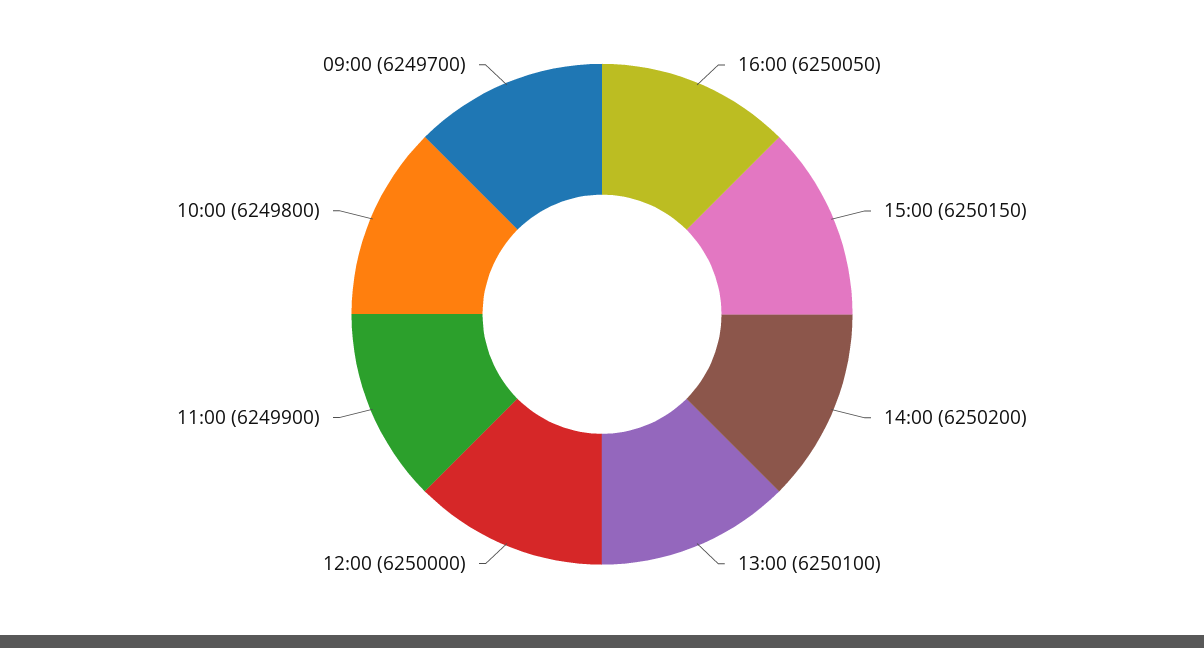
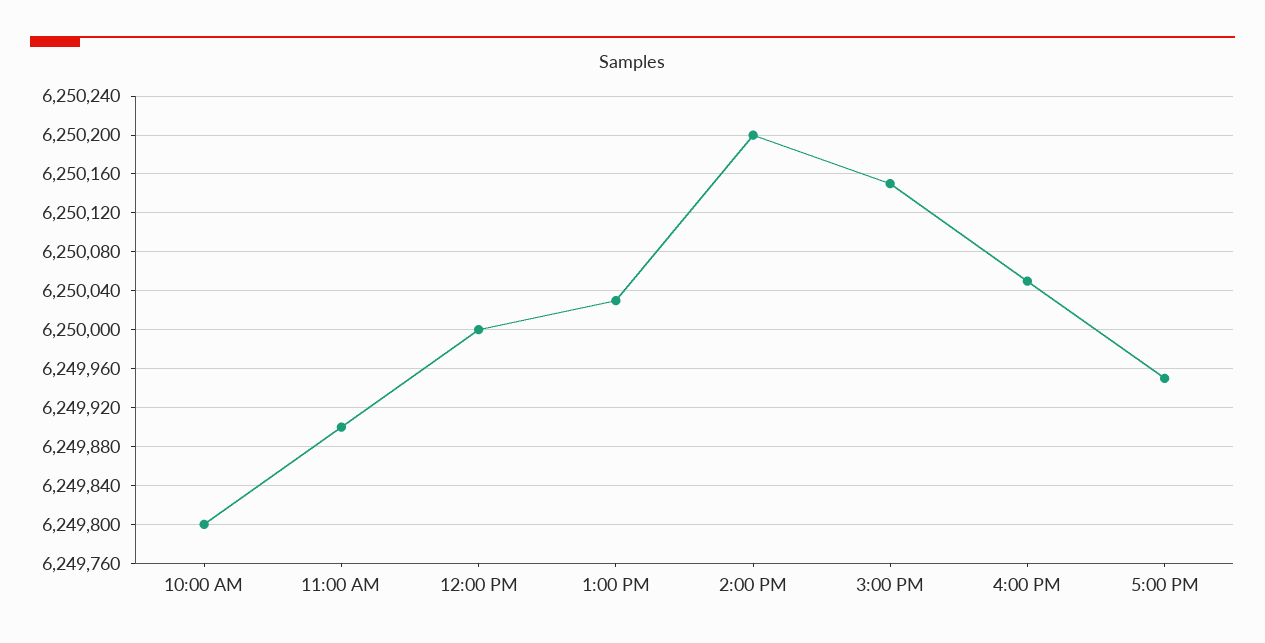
13:00: 6250100 -> 6250030
09:00: 6249700 -> none
5:00 PM: none -> 6249950

